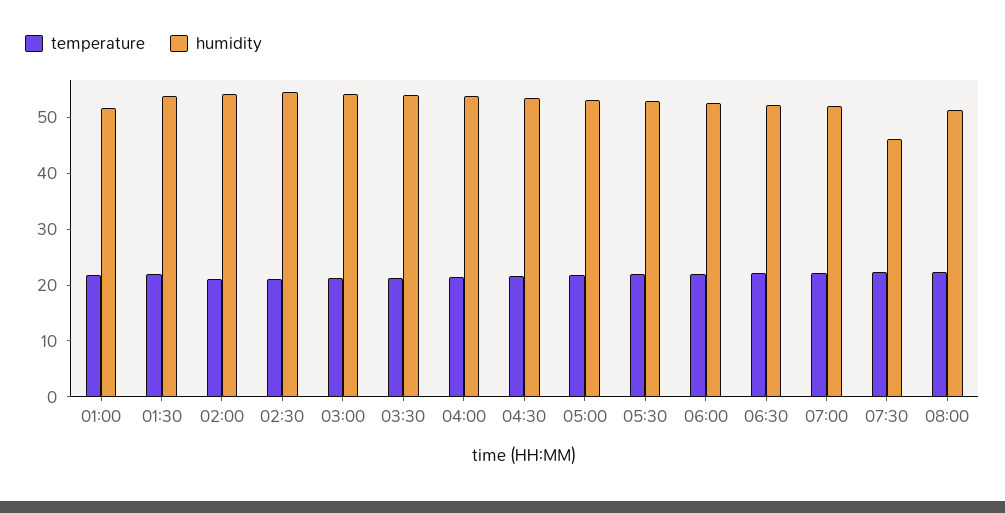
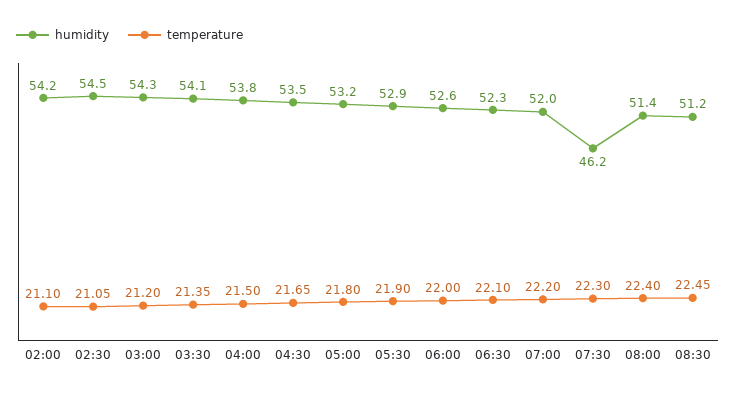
temperature, 01:00: 22 -> none
humidity, 01:00: 52 -> none
temperature, 01:30: 22 -> none
humidity, 01:30: 54 -> none
humidity, 08:30: none -> 51.2
temperature, 08:30: none -> 22.45

